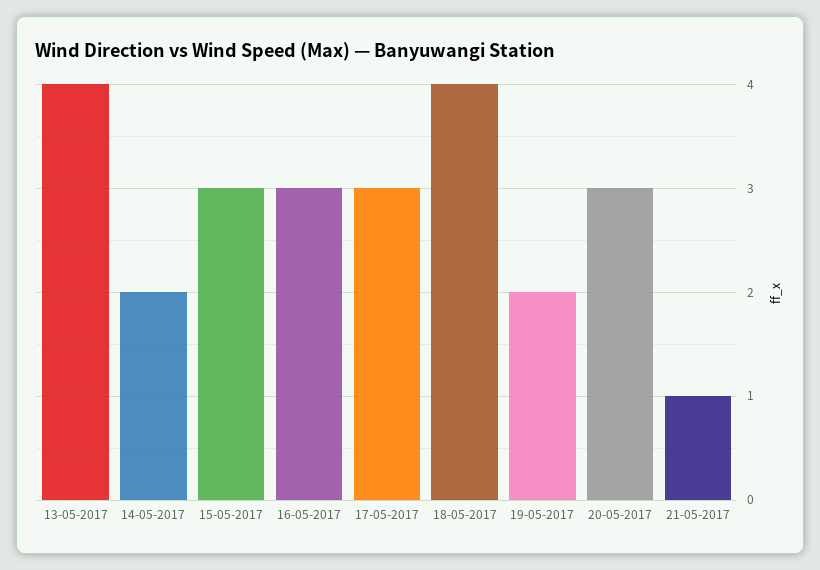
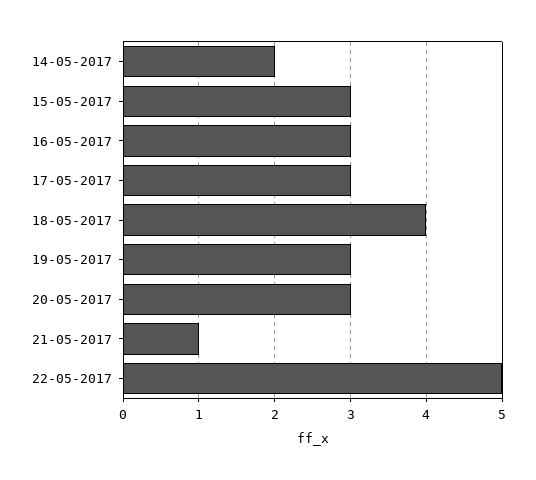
13-05-2017: 4 -> none
19-05-2017: 2 -> 3
22-05-2017: none -> 5

